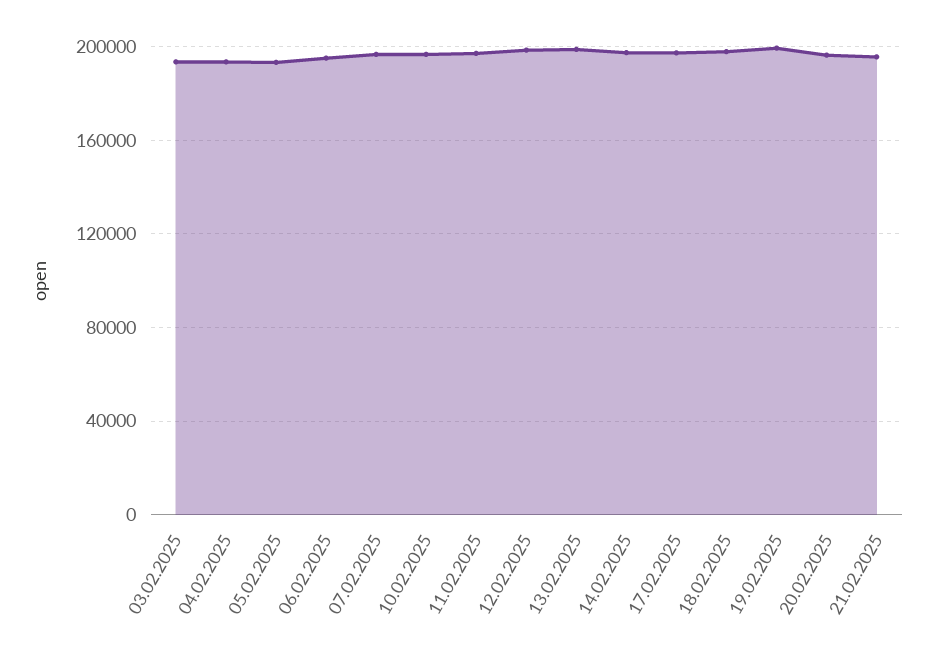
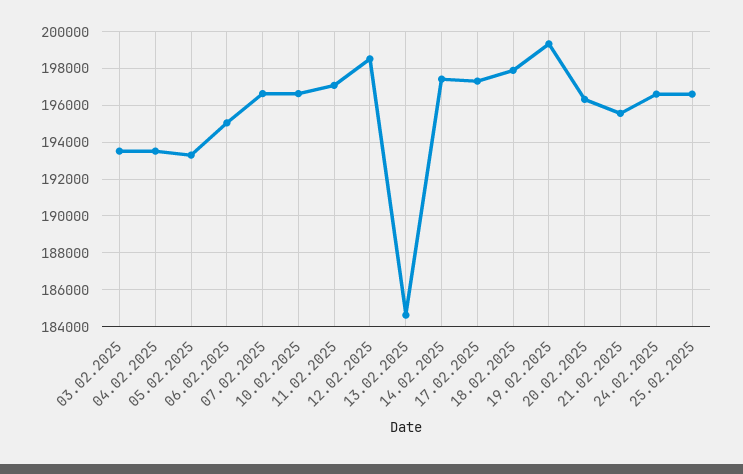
13.02.2025: 200000 -> 184500
24.02.2025: none -> 196500
25.02.2025: none -> 196500

